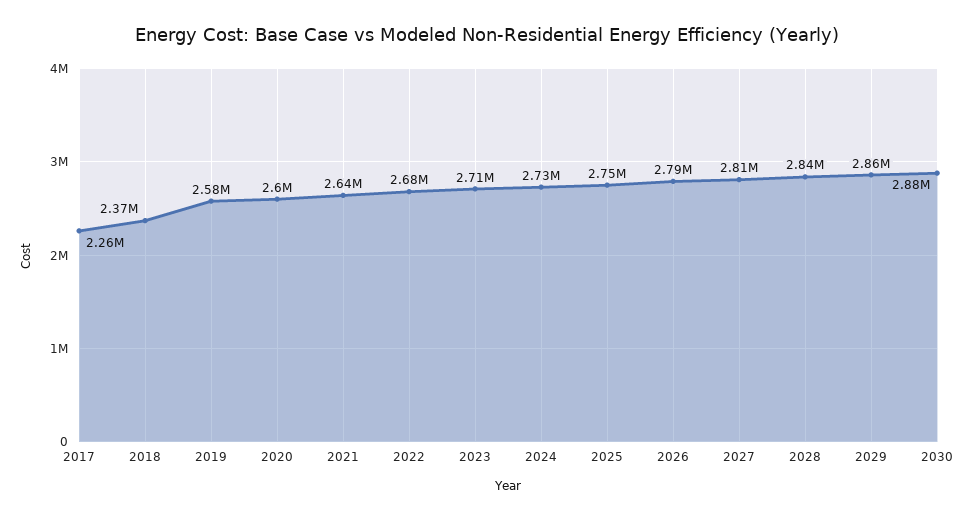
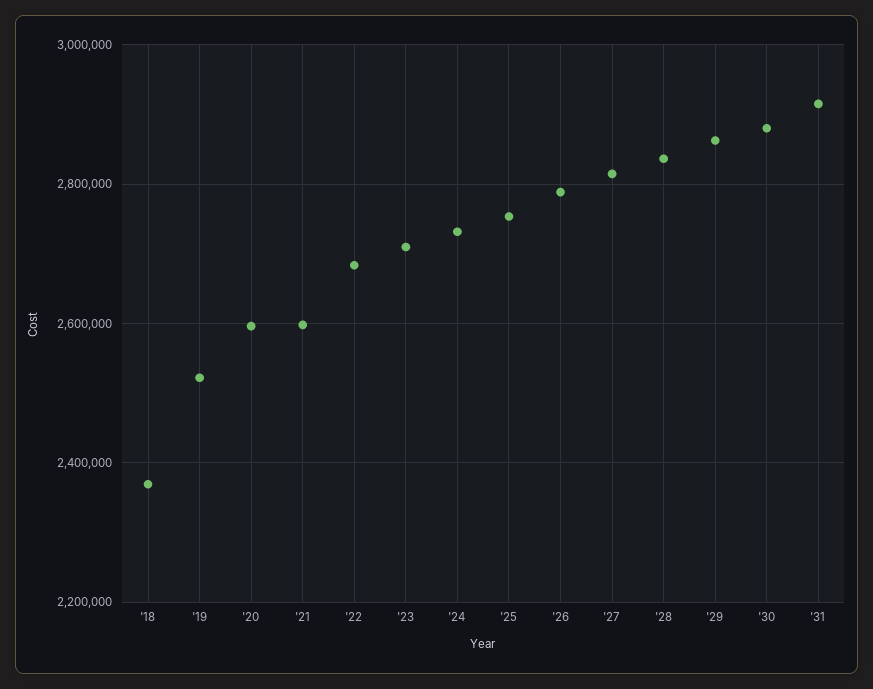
2017: 2260000 -> none
2019: 2580000 -> 2520000
2021: 2640000 -> 2600000
'31: none -> 2920000

